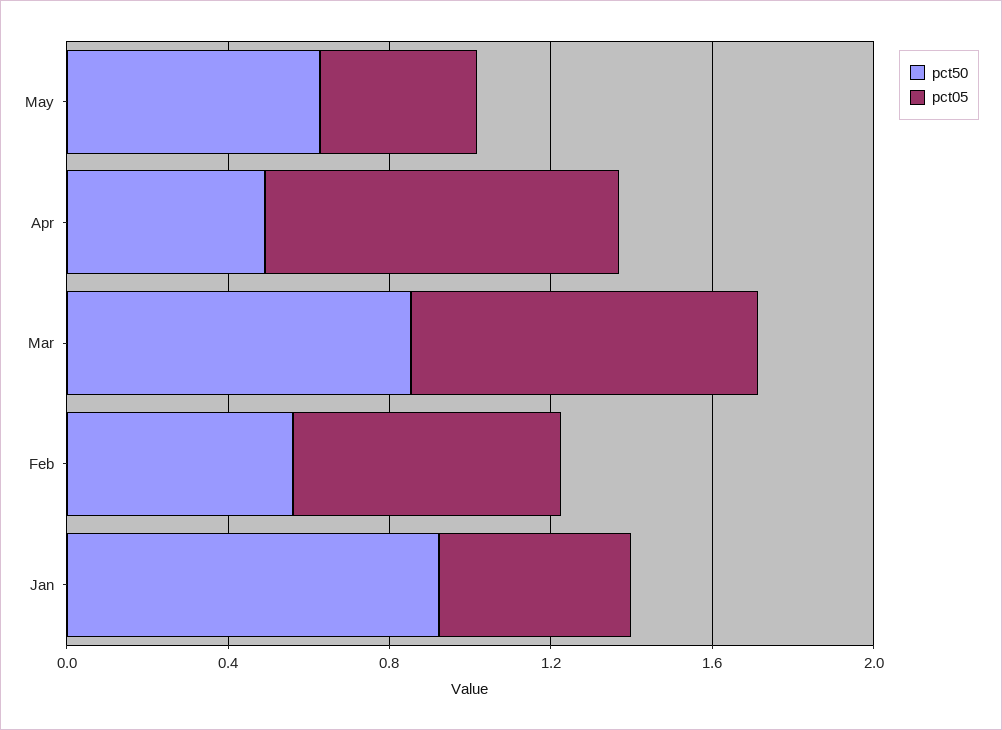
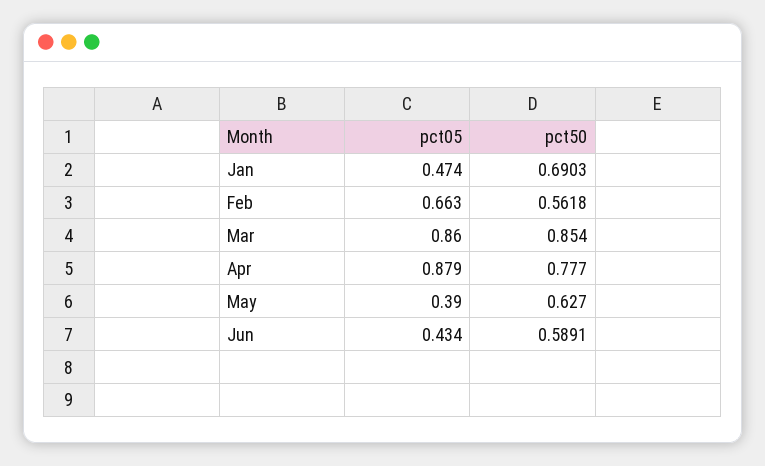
pct50, Apr: 0.5 -> 0.777
pct50, Jan: 0.9 -> 0.6903
pct05, Jun: none -> 0.434
pct50, Jun: none -> 0.5891

